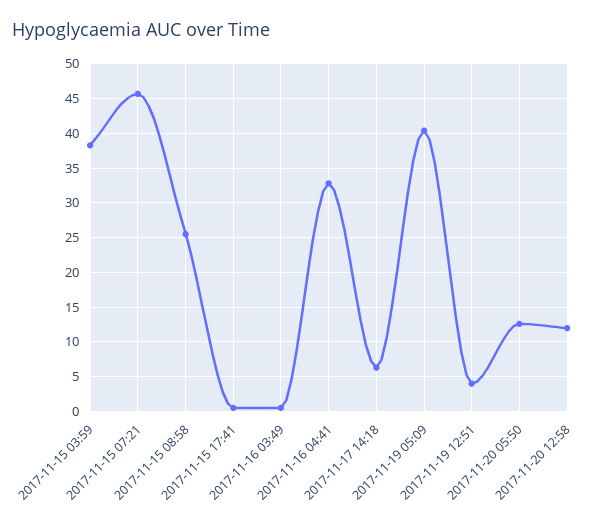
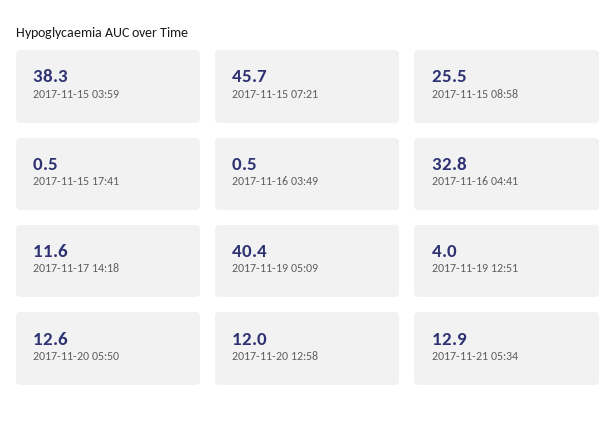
2017-11-17 14:18: 6 -> 11.6
2017-11-21 05:34: none -> 12.9

